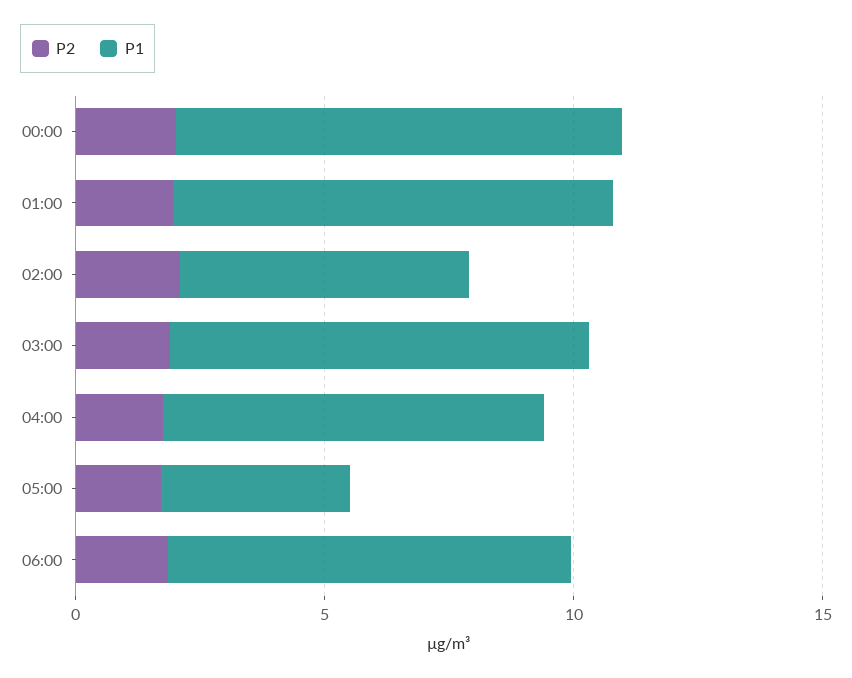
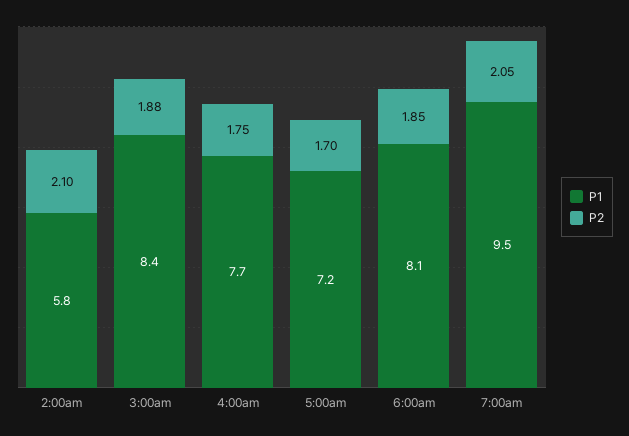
P2, 00:00: 2 -> none
P1, 00:00: 9 -> none
P2, 01:00: 2 -> none
P1, 01:00: 9 -> none
P1, 05:00: 4 -> 7.2
P1, 7:00am: none -> 9.5
P2, 7:00am: none -> 2.05

